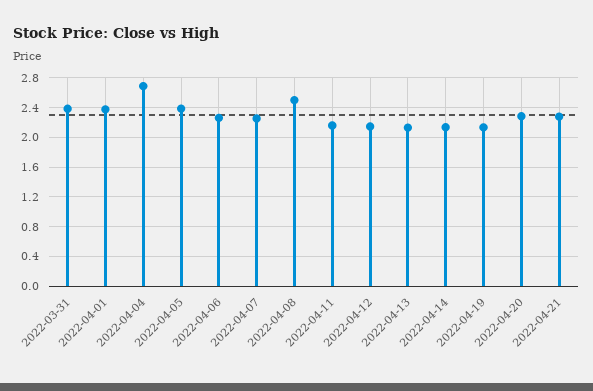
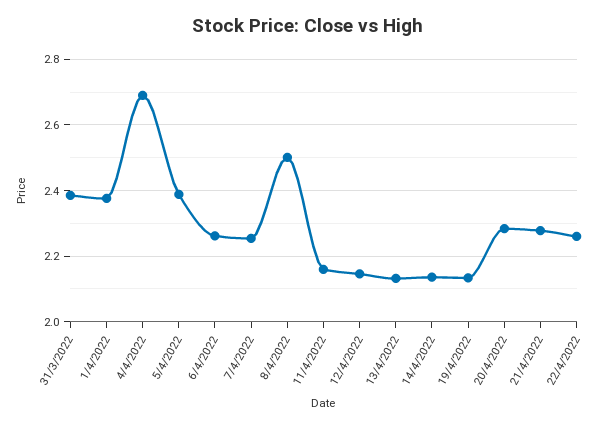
22/4/2022: none -> 2.26

